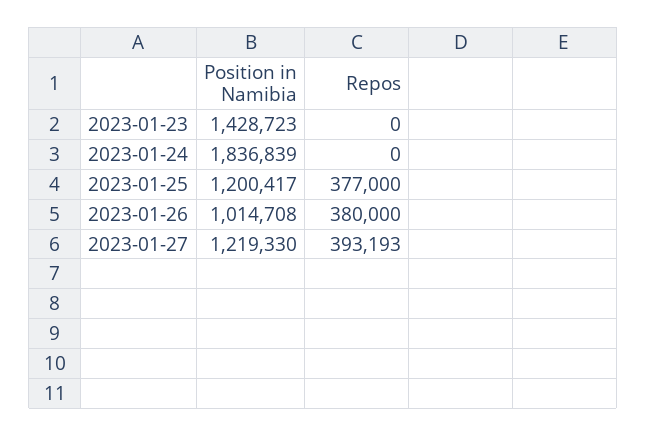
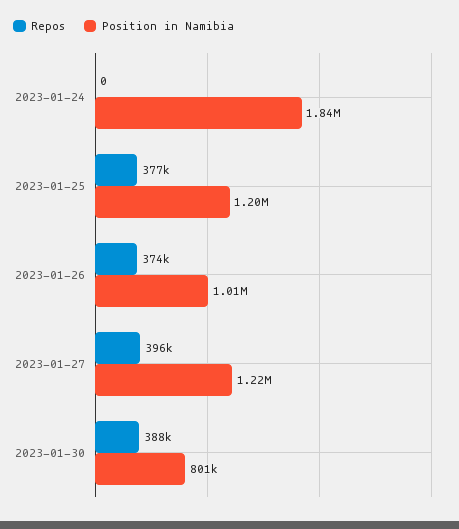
Position in Namibia, 2023-01-23: 1428723 -> none
Repos, 2023-01-23: 0 -> none
Repos, 2023-01-26: 380000 -> 374000
Repos, 2023-01-27: 393193 -> 396000
Repos, 2023-01-30: none -> 388000
Position in Namibia, 2023-01-30: none -> 801000

